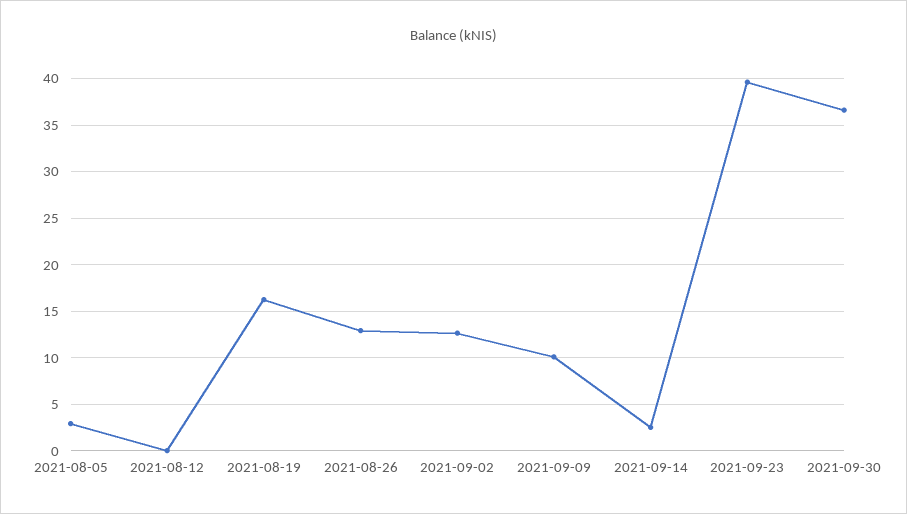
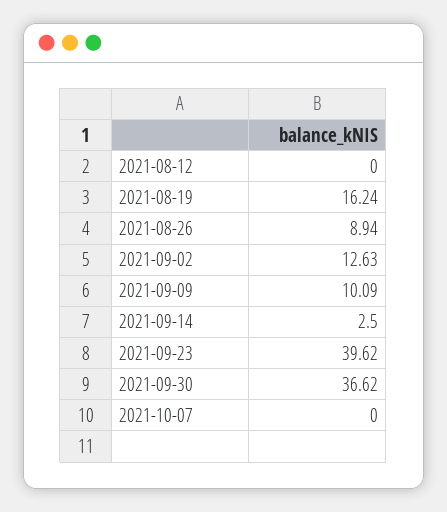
2021-08-05: 3 -> none
2021-08-26: 13 -> 8.94
2021-10-07: none -> 0

